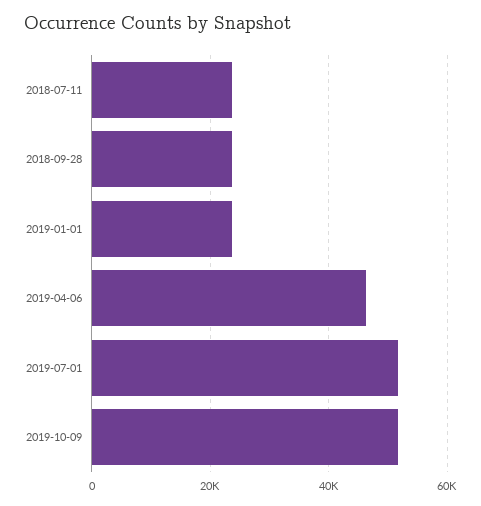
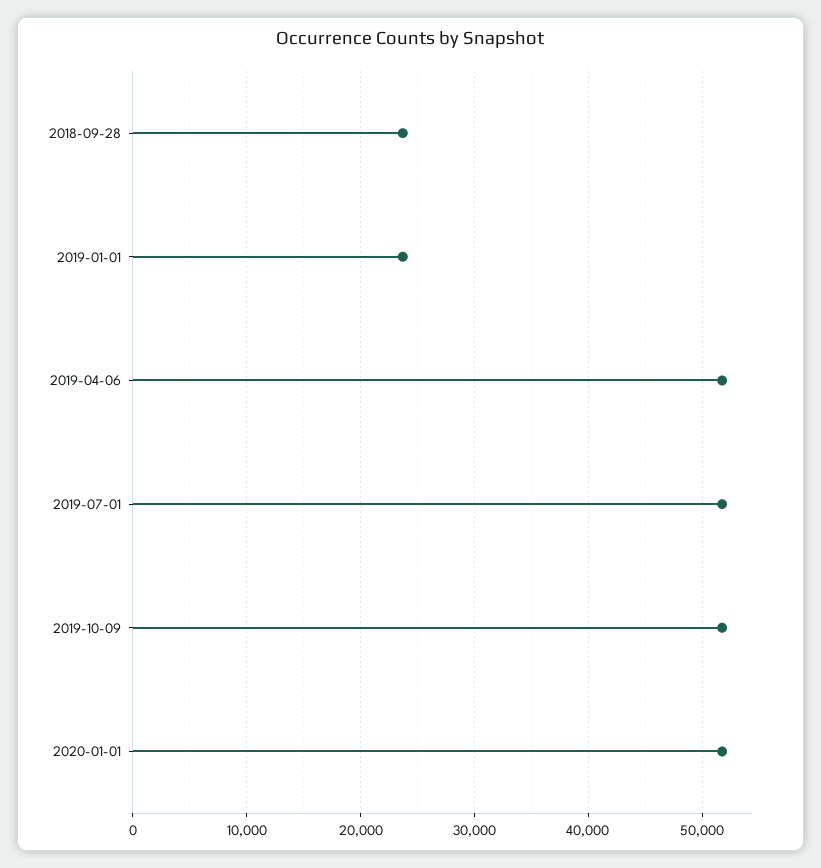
2018-07-11: 24000 -> none
2019-04-06: 46000 -> 52000
2020-01-01: none -> 52000

